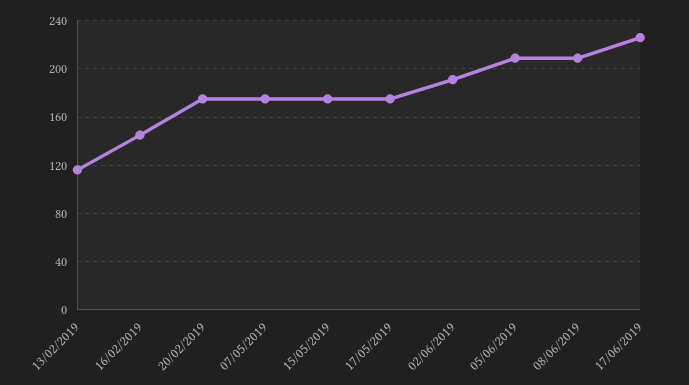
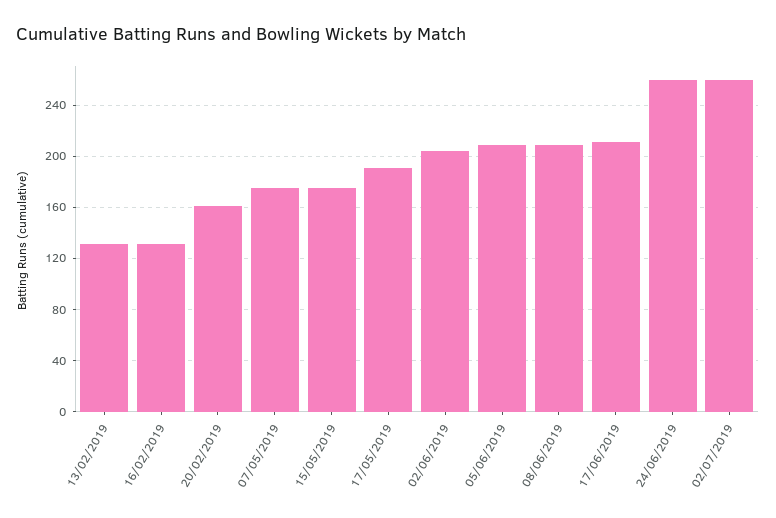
13/02/2019: 115 -> 130
16/02/2019: 145 -> 130
20/02/2019: 175 -> 160
17/05/2019: 175 -> 190
02/06/2019: 190 -> 205
17/06/2019: 225 -> 210
24/06/2019: none -> 260
02/07/2019: none -> 260

